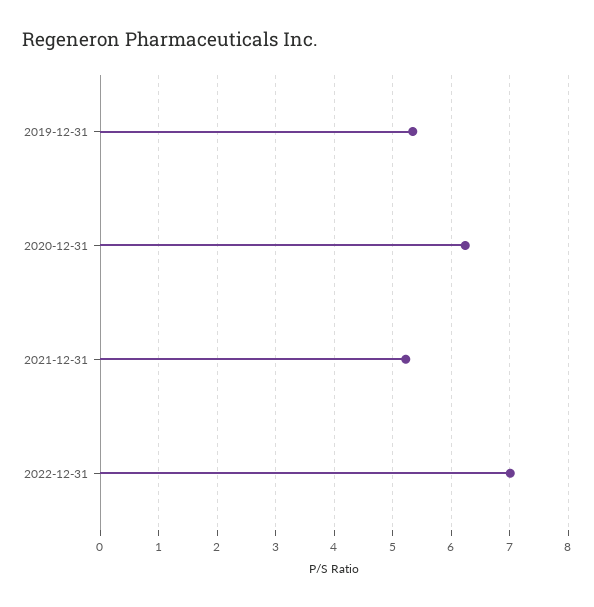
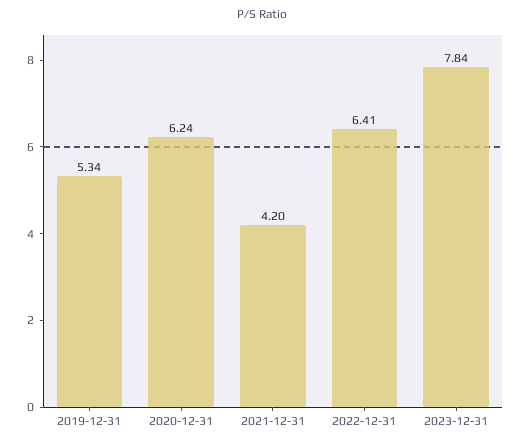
2021-12-31: 5.2 -> 4.2
2022-12-31: 7 -> 6.41
2023-12-31: none -> 7.84

